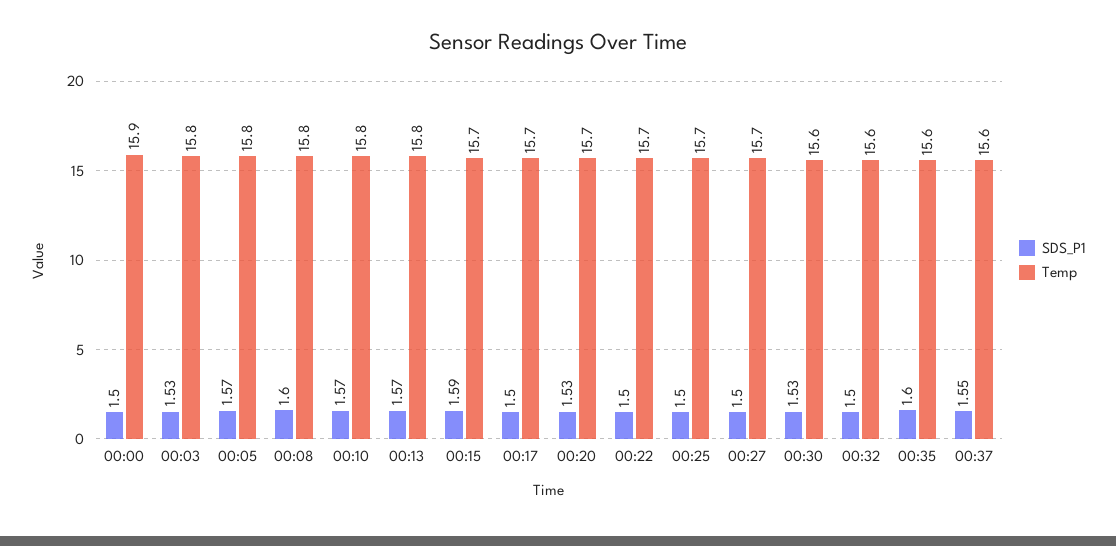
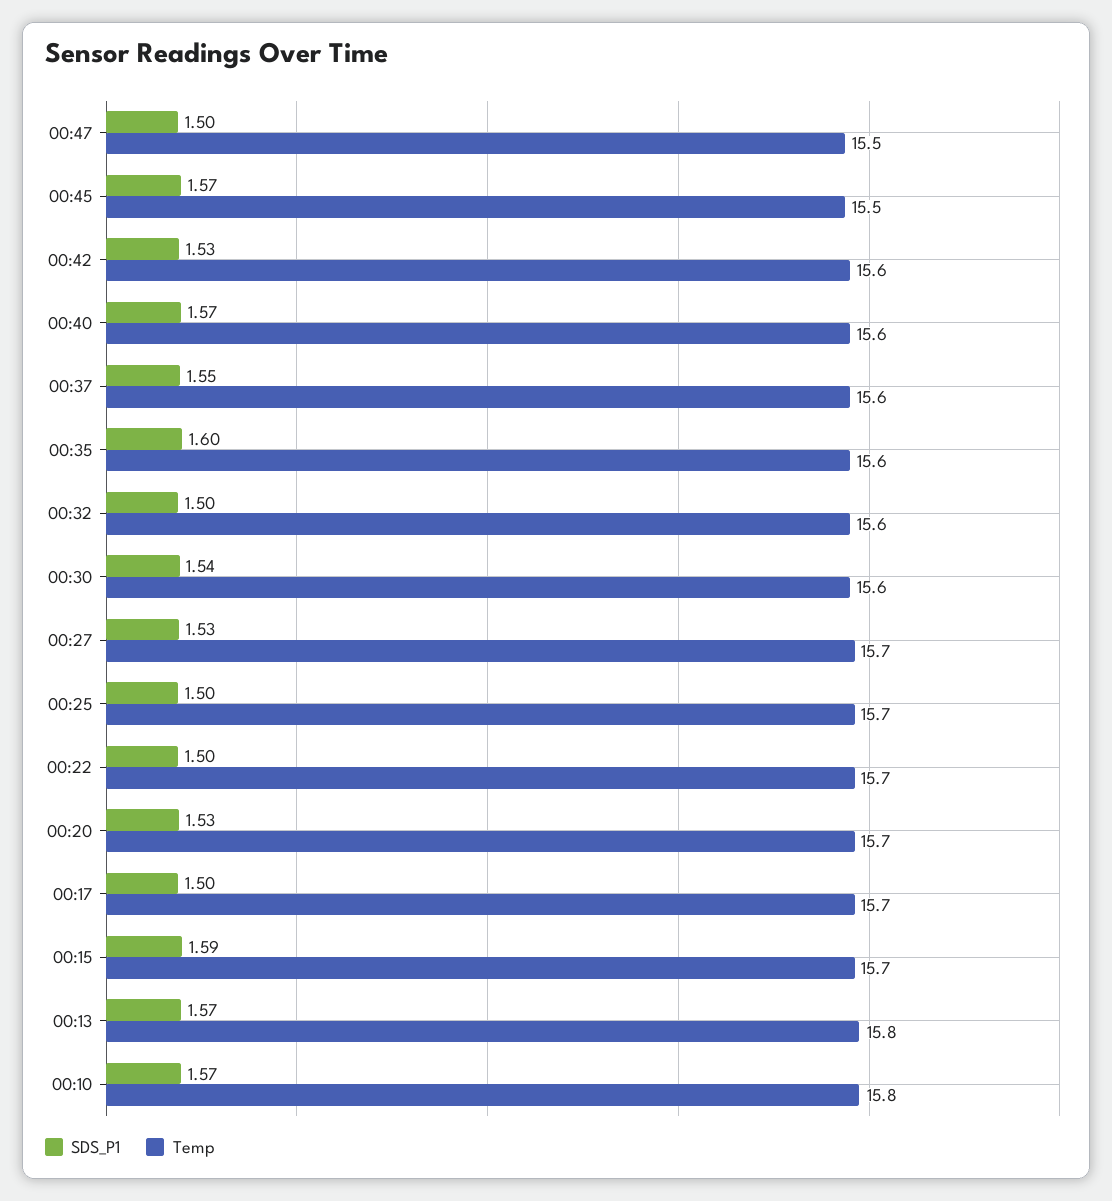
SDS_P1, 00:00: 1.5 -> none
Temp, 00:00: 15.9 -> none
SDS_P1, 00:03: 1.53 -> none
Temp, 00:03: 15.8 -> none
SDS_P1, 00:05: 1.57 -> none
Temp, 00:05: 15.8 -> none
SDS_P1, 00:08: 1.6 -> none
Temp, 00:08: 15.8 -> none
SDS_P1, 00:27: 1.5 -> 1.53
SDS_P1, 00:30: 1.53 -> 1.54
SDS_P1, 00:47: none -> 1.5
Temp, 00:47: none -> 15.5
SDS_P1, 00:45: none -> 1.57
Temp, 00:45: none -> 15.5
SDS_P1, 00:42: none -> 1.53
Temp, 00:42: none -> 15.6
SDS_P1, 00:40: none -> 1.57
Temp, 00:40: none -> 15.6

